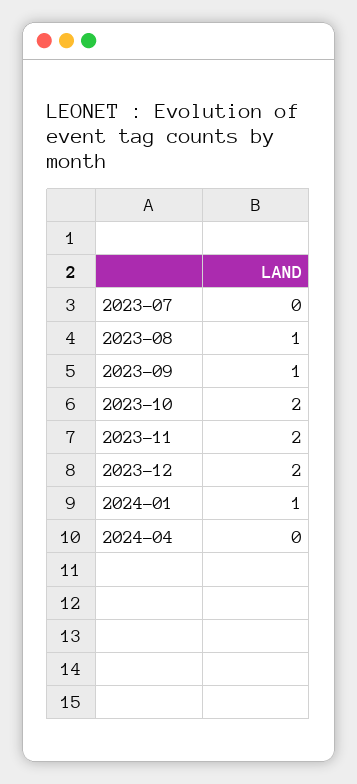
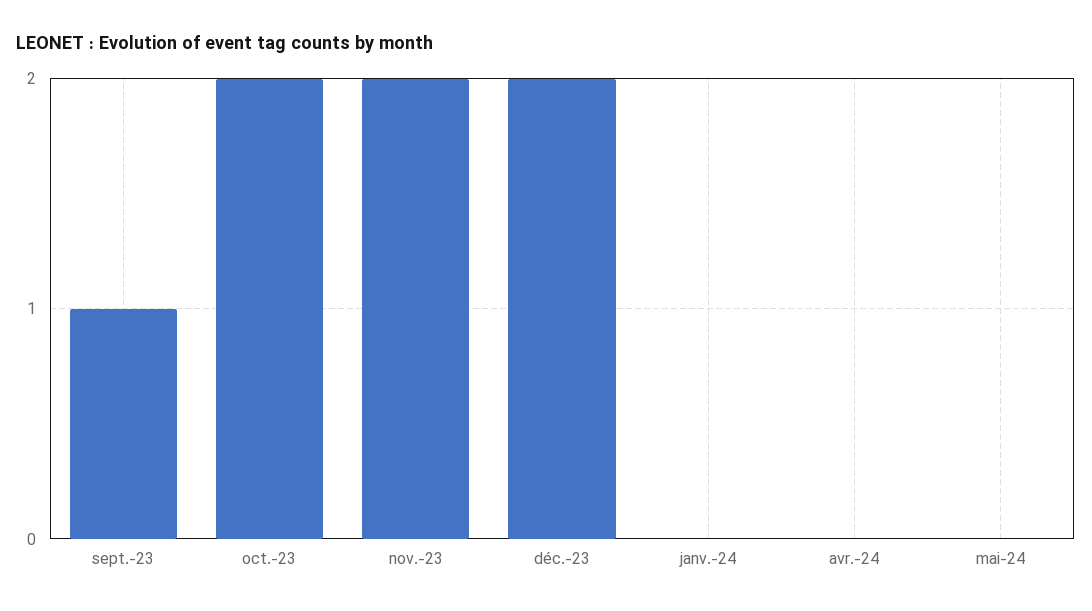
2023-07: 0 -> none
2023-08: 1 -> none
2024-01: 1 -> 0
mai-24: none -> 0

